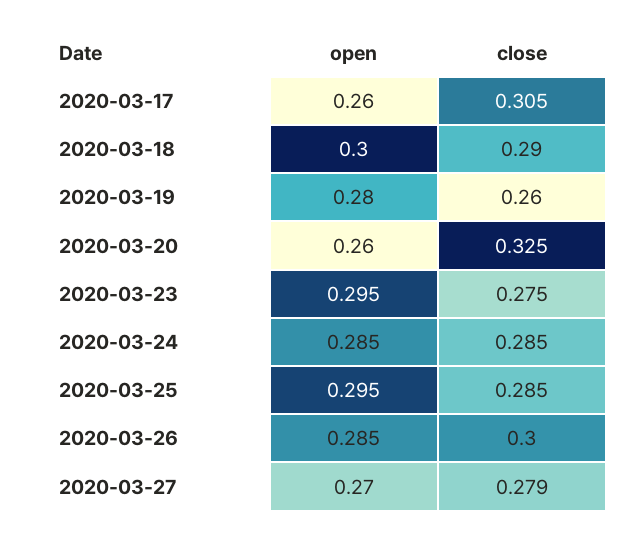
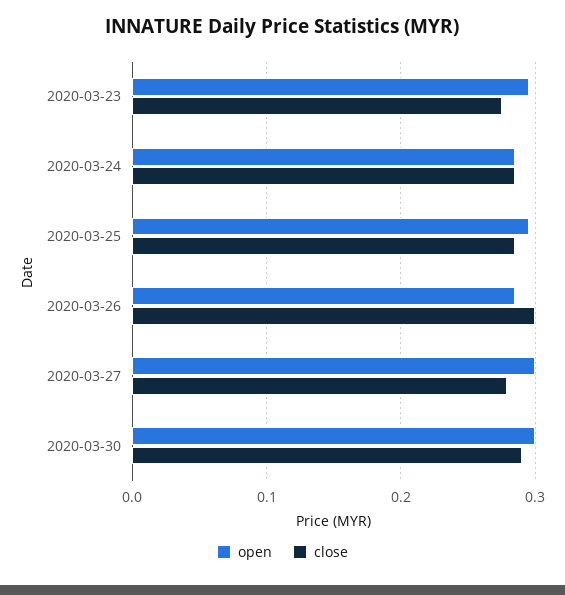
open, 2020-03-17: 0.26 -> none
close, 2020-03-17: 0.305 -> none
open, 2020-03-18: 0.3 -> none
close, 2020-03-18: 0.29 -> none
open, 2020-03-19: 0.28 -> none
close, 2020-03-19: 0.26 -> none
open, 2020-03-20: 0.26 -> none
close, 2020-03-20: 0.325 -> none
open, 2020-03-27: 0.27 -> 0.3
open, 2020-03-30: none -> 0.3
close, 2020-03-30: none -> 0.29

